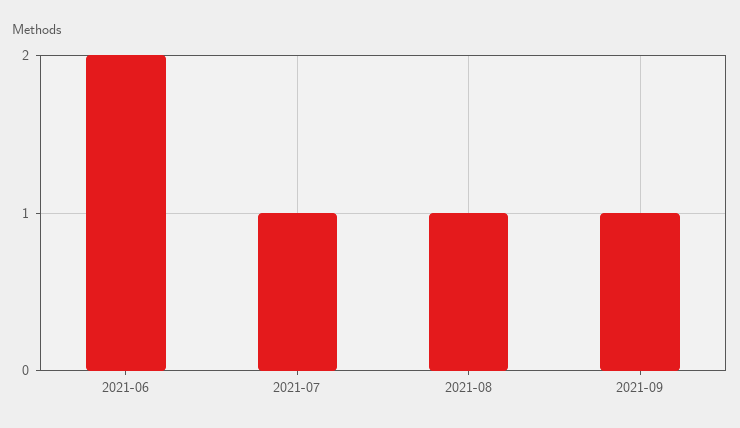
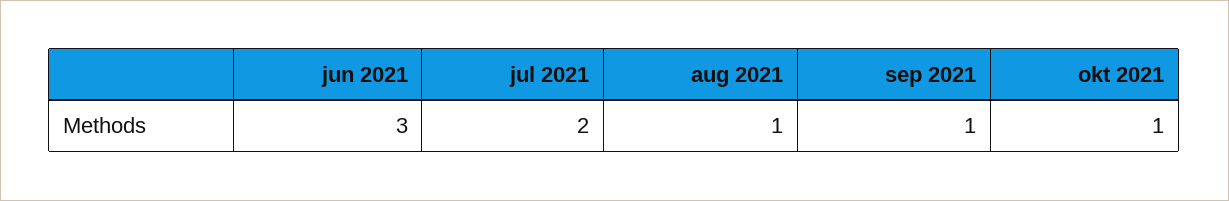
2021-06: 2 -> 3
2021-07: 1 -> 2
okt 2021: none -> 1

